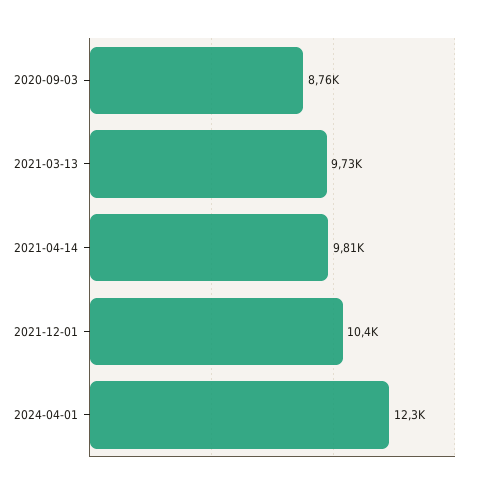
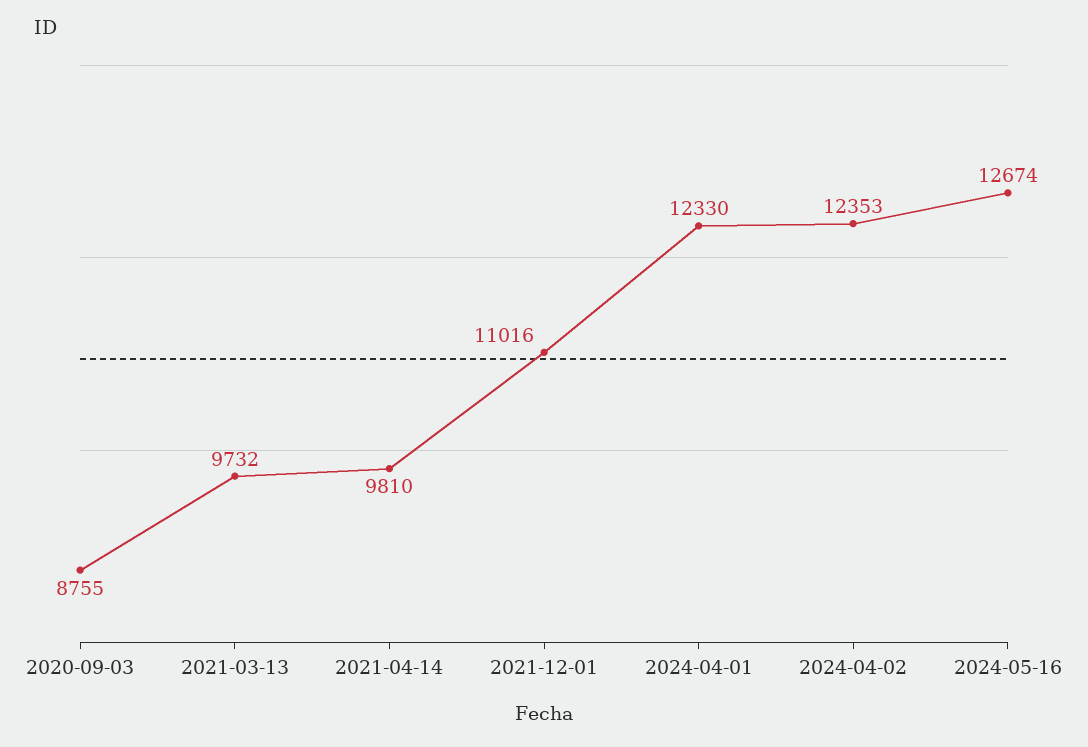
2021-12-01: 10400 -> 11016
2024-04-02: none -> 12353
2024-05-16: none -> 12674

